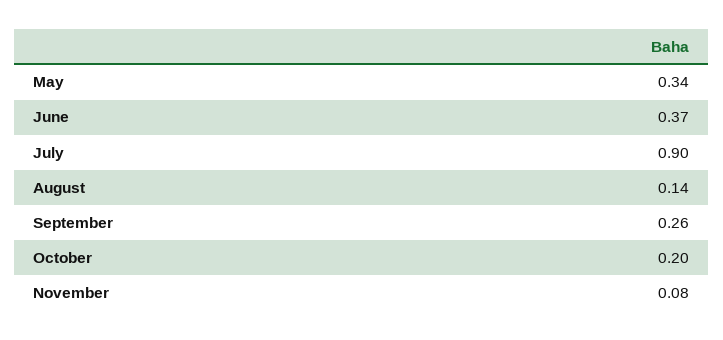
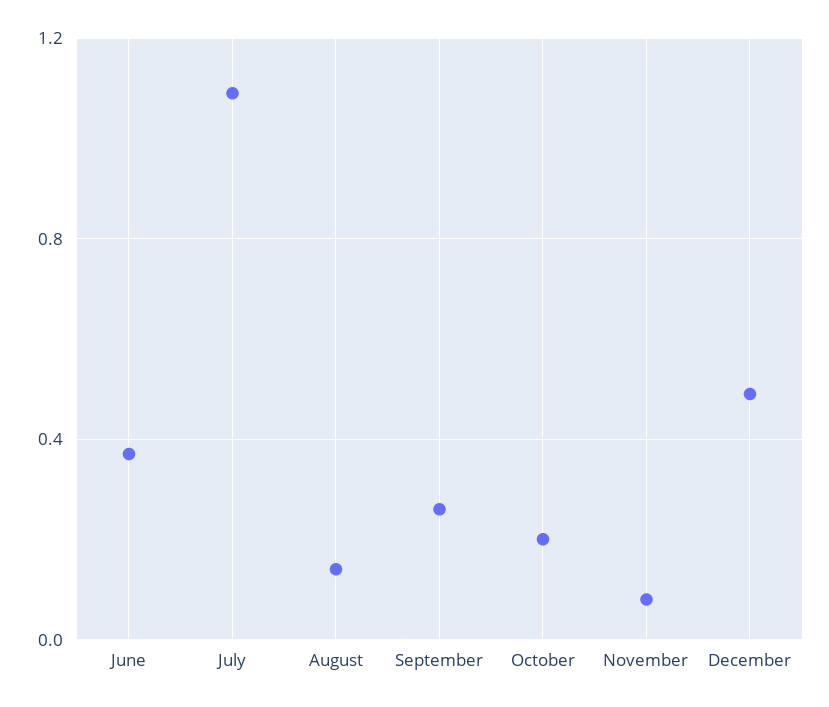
May: 0.34 -> none
July: 0.9 -> 1.1
December: none -> 0.5

